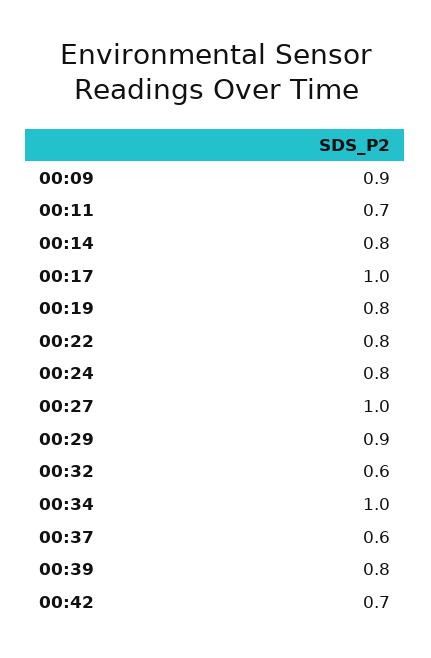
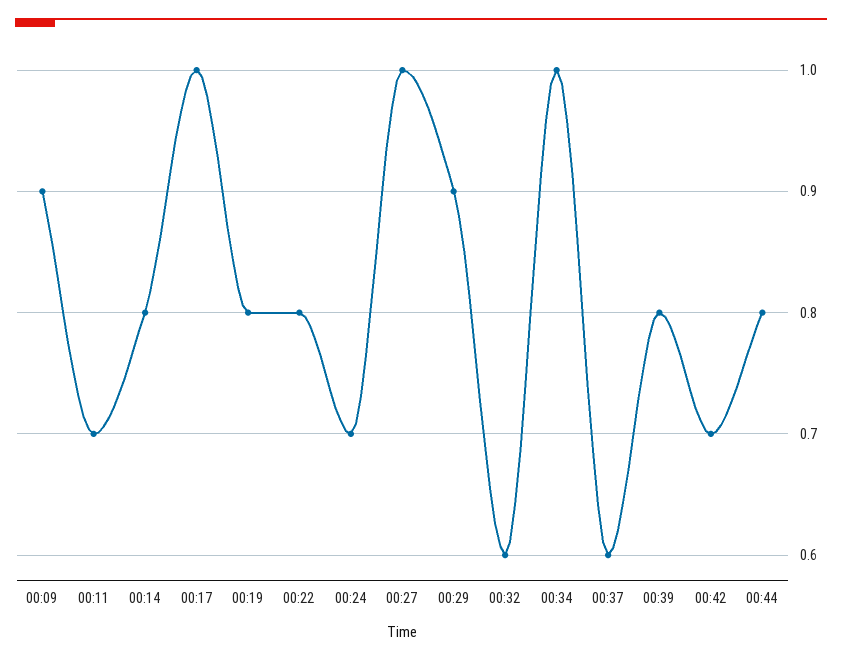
00:24: 0.8 -> 0.7
00:44: none -> 0.8

